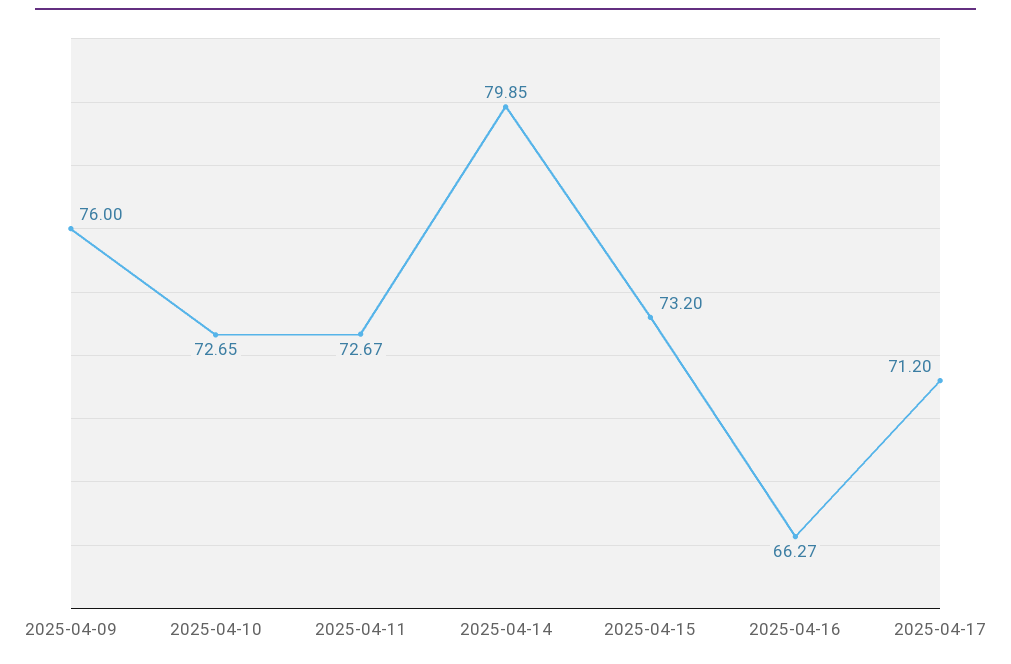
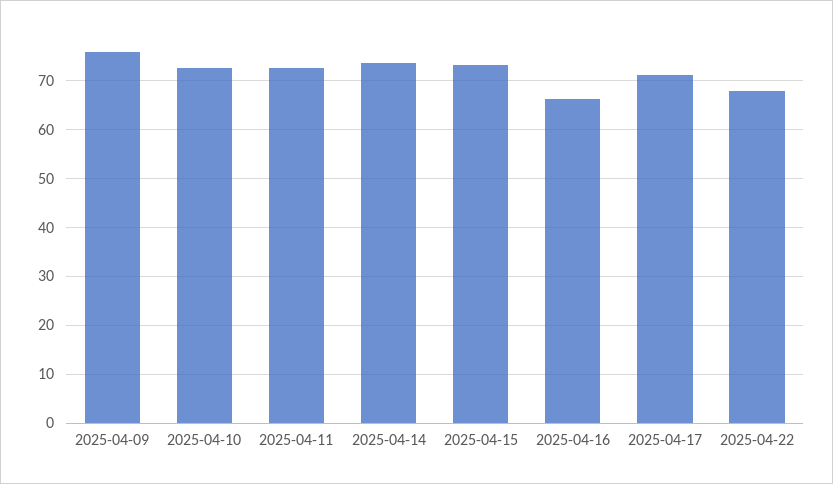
2025-04-14: 79.85 -> 74
2025-04-22: none -> 68

